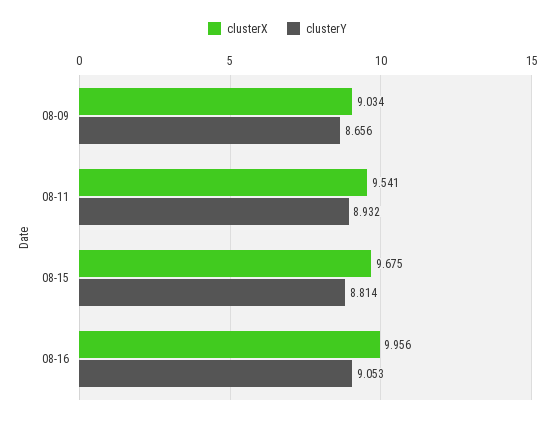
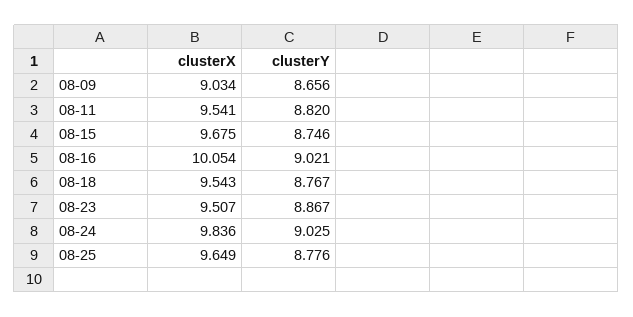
clusterY, 08-11: 8.932 -> 8.82
clusterY, 08-15: 8.814 -> 8.746
clusterX, 08-16: 9.956 -> 10.054
clusterY, 08-16: 9.053 -> 9.021
clusterX, 08-18: none -> 9.543
clusterY, 08-18: none -> 8.767
clusterX, 08-23: none -> 9.507
clusterY, 08-23: none -> 8.867
clusterX, 08-24: none -> 9.836
clusterY, 08-24: none -> 9.025
clusterX, 08-25: none -> 9.649
clusterY, 08-25: none -> 8.776

